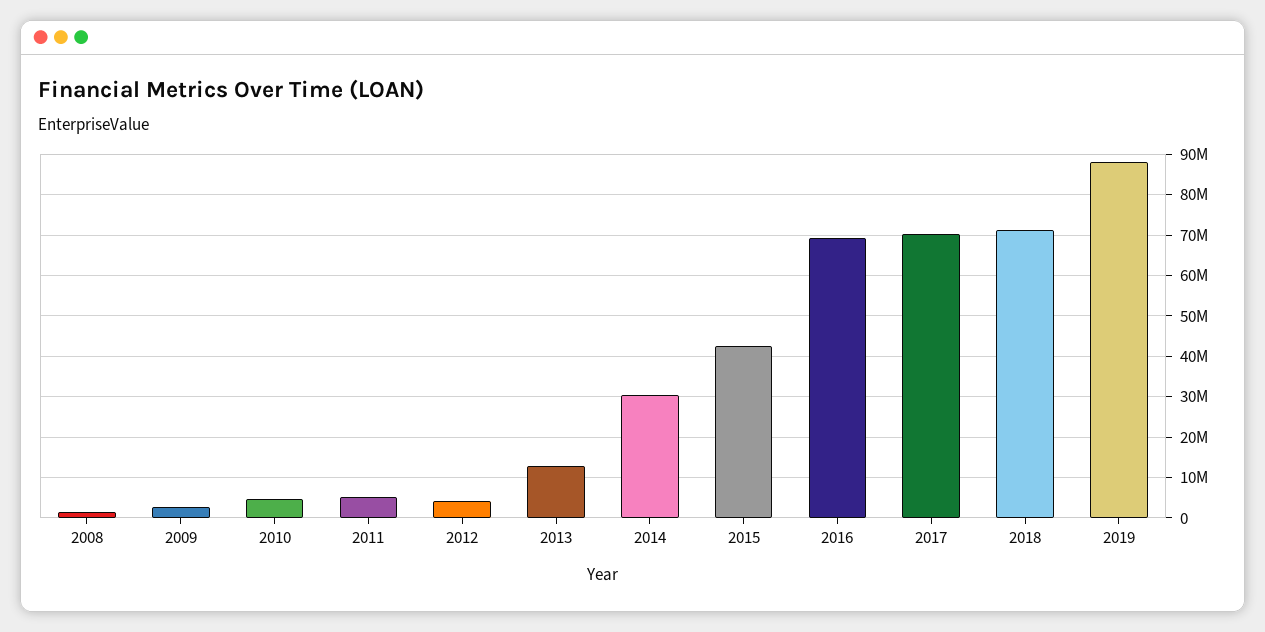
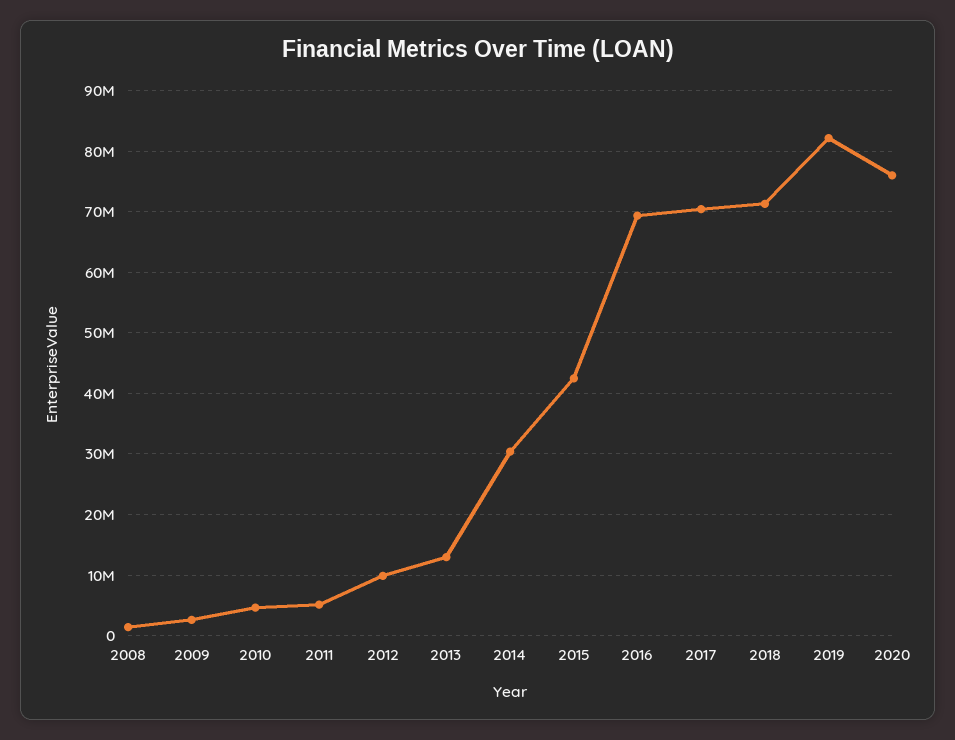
2012: 4000000 -> 10000000
2019: 88000000 -> 82000000
2020: none -> 76000000

